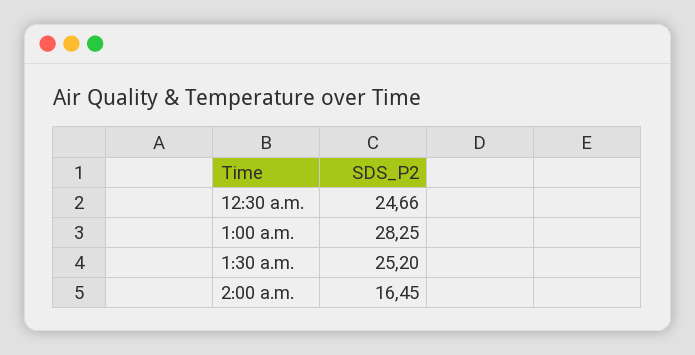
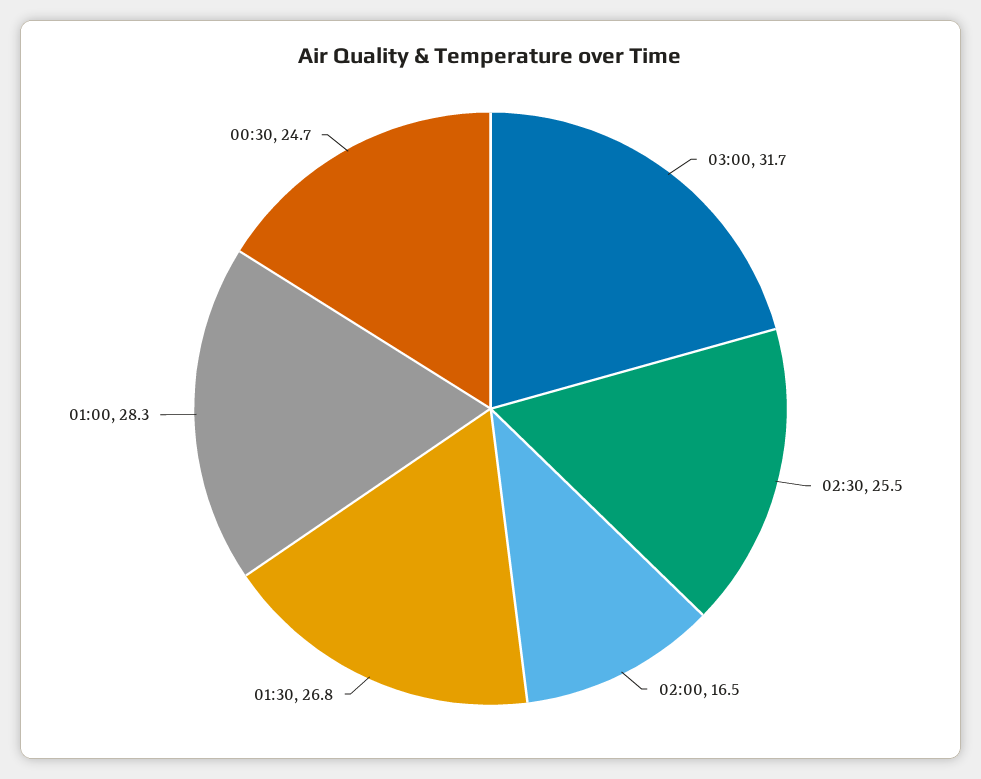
1:30 a.m.: 25.2 -> 26.8
03:00: none -> 31.7
02:30: none -> 25.5

